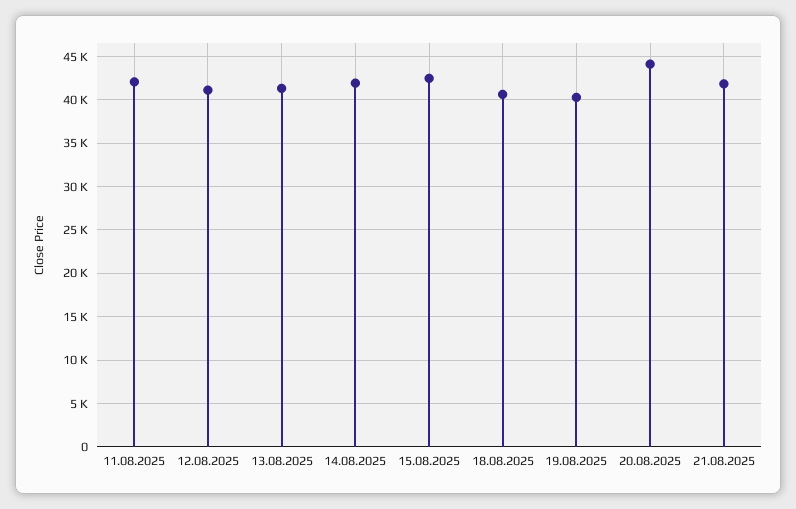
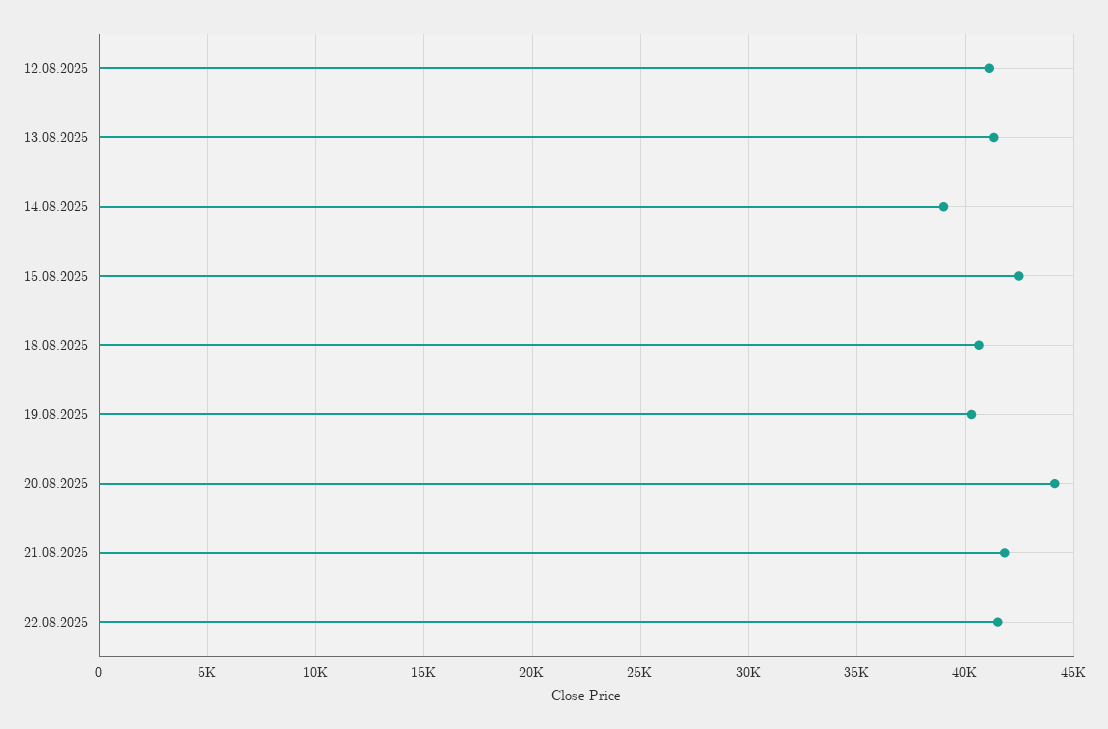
11.08.2025: 42000 -> none
14.08.2025: 42000 -> 39000
22.08.2025: none -> 41500

